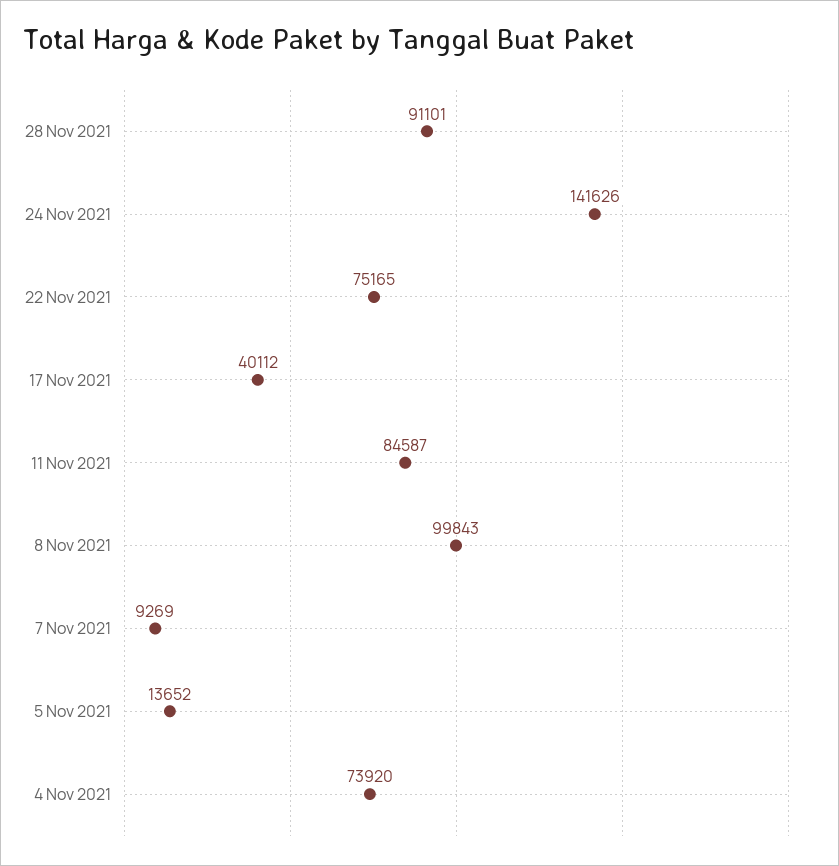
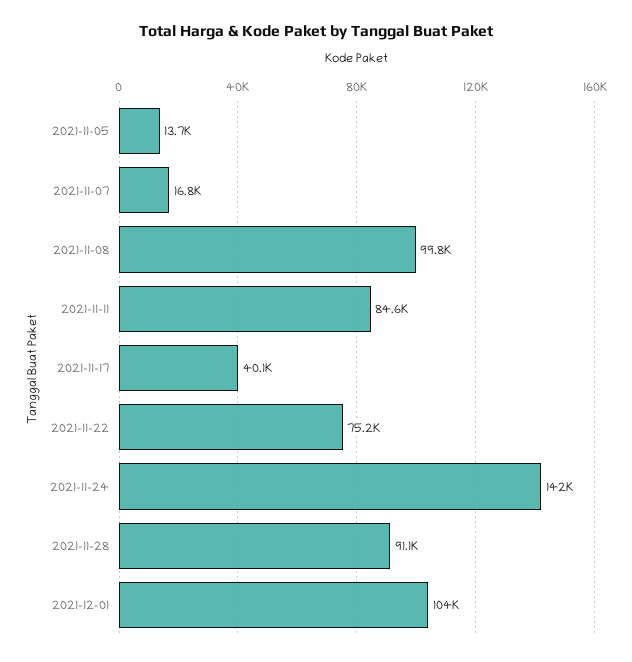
7 Nov 2021: 9269 -> 16800
4 Nov 2021: 73920 -> none
2021-12-01: none -> 104000

